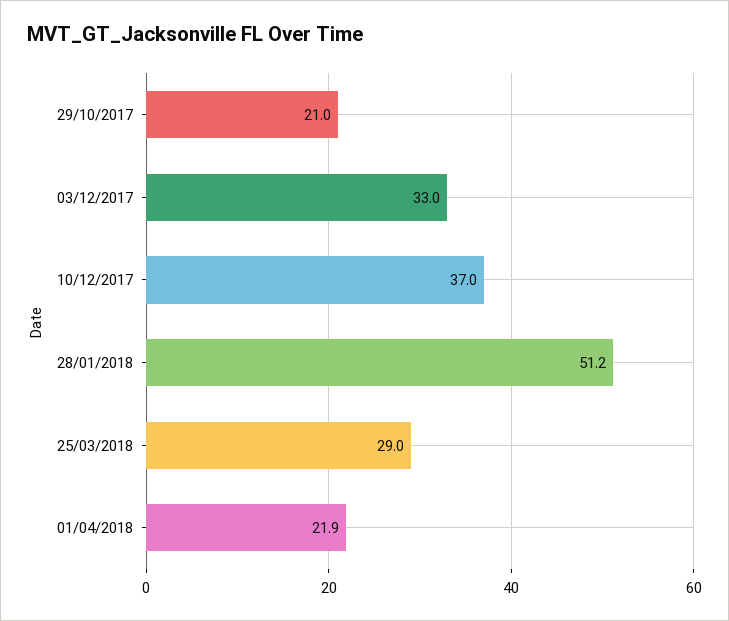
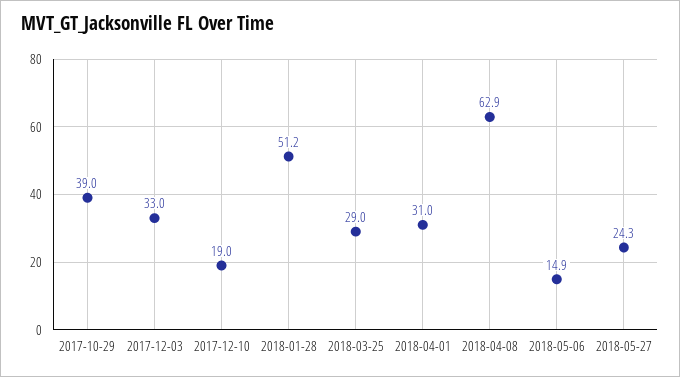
29/10/2017: 21 -> 39
10/12/2017: 37 -> 19
01/04/2018: 21.9 -> 31
2018-04-08: none -> 62.9
2018-05-06: none -> 14.9
2018-05-27: none -> 24.3

